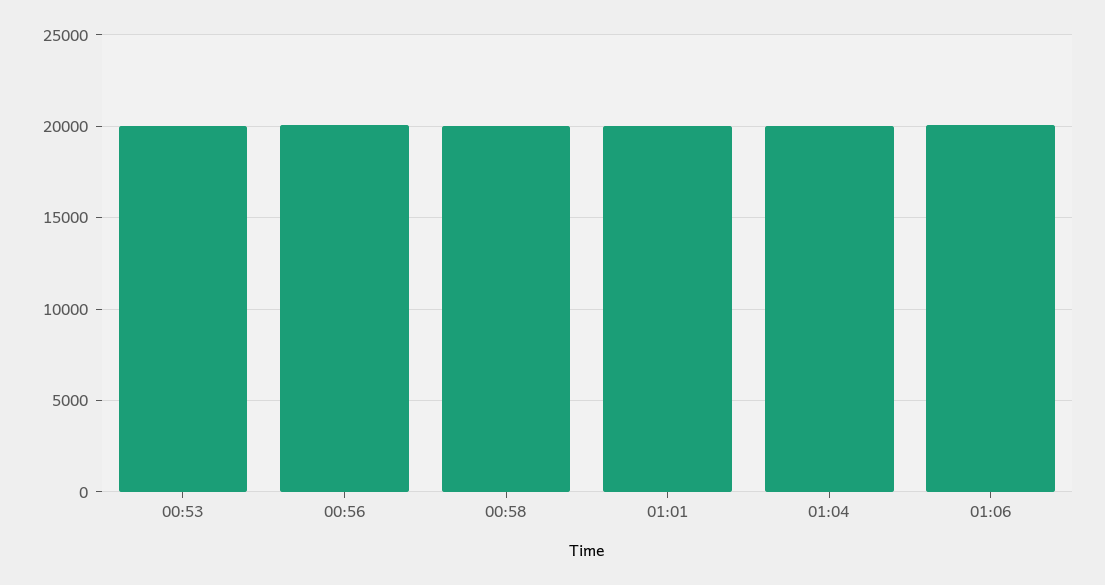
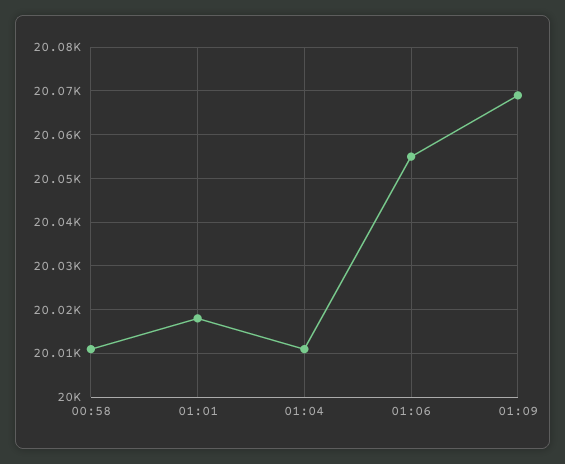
00:53: 20000 -> none
00:56: 20000 -> none
01:09: none -> 20070

